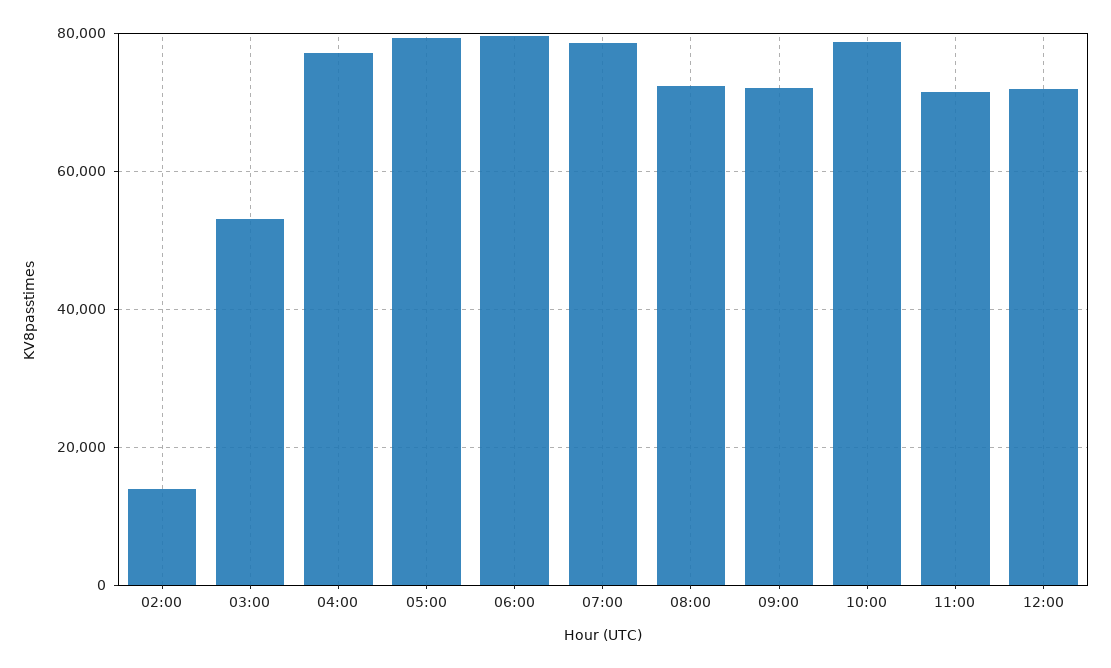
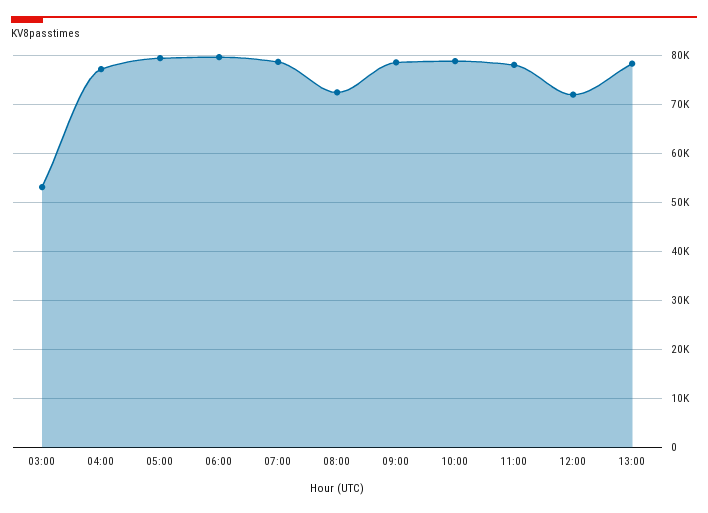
02:00: 14000 -> none
09:00: 72000 -> 78000
11:00: 72000 -> 78000
13:00: none -> 78000

